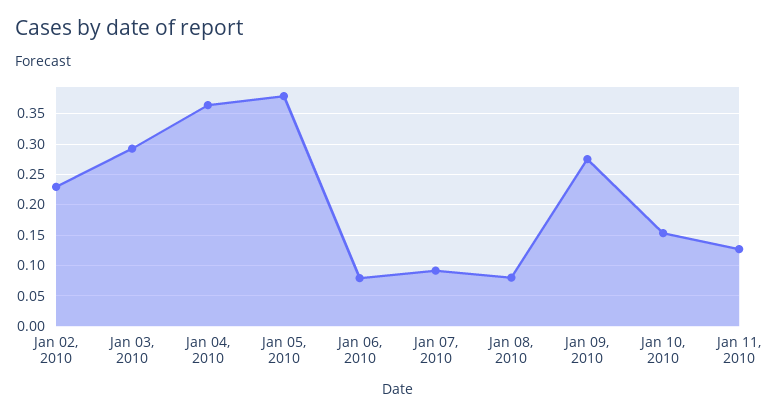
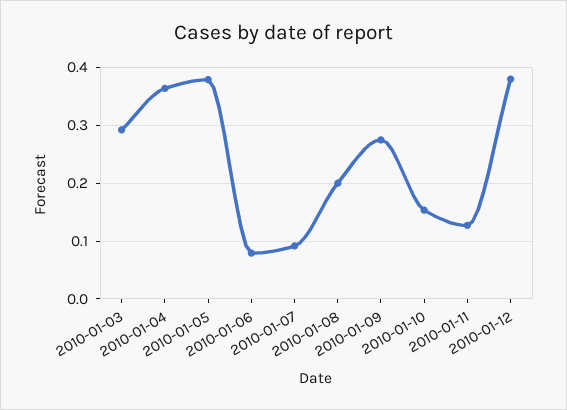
Jan 02, 2010: 0.23 -> none
Jan 08, 2010: 0.08 -> 0.2
2010-01-12: none -> 0.38

